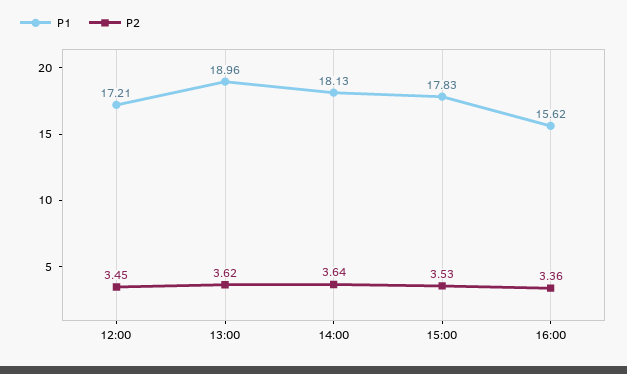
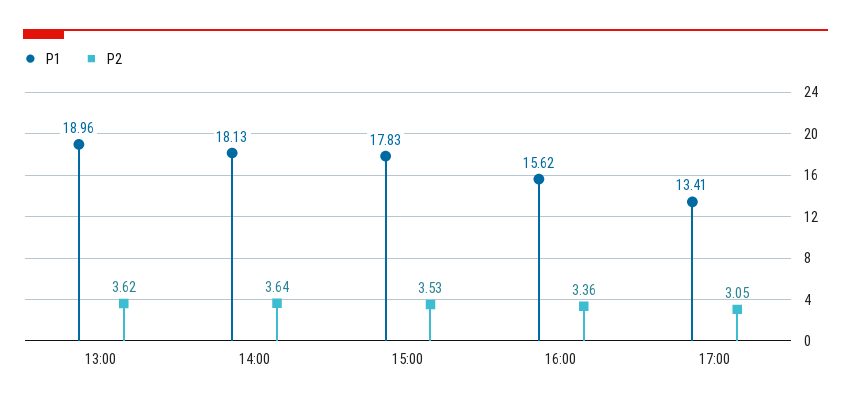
P1, 12:00: 17.21 -> none
P2, 12:00: 3.45 -> none
P1, 17:00: none -> 13.41
P2, 17:00: none -> 3.05

